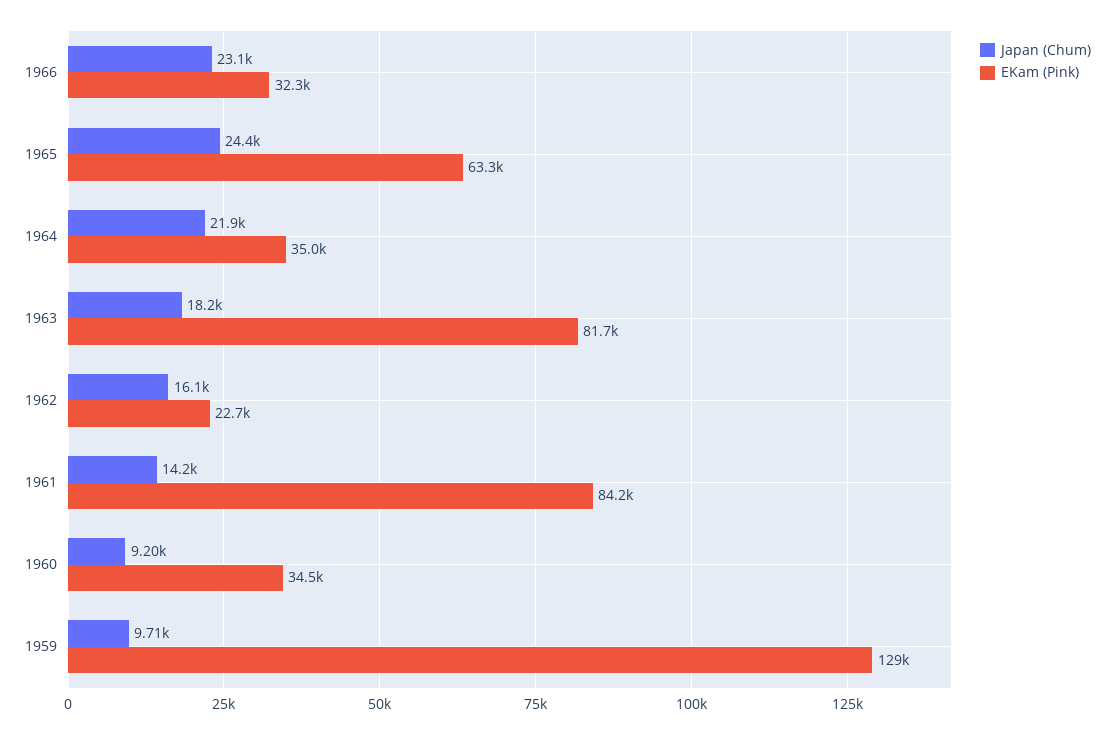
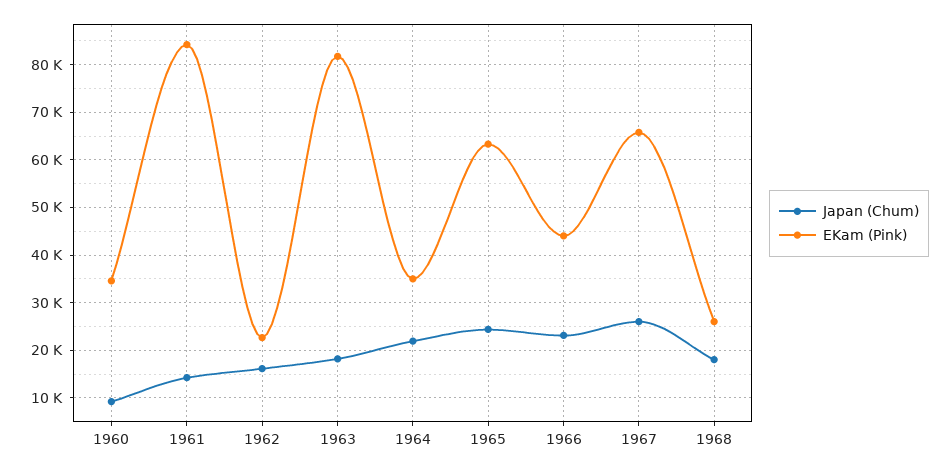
EKam (Pink), 1966: 32300 -> 44000
Japan (Chum), 1959: 9710 -> none
EKam (Pink), 1959: 129000 -> none
Japan (Chum), 1967: none -> 26000
EKam (Pink), 1967: none -> 66000
Japan (Chum), 1968: none -> 18000
EKam (Pink), 1968: none -> 26000

